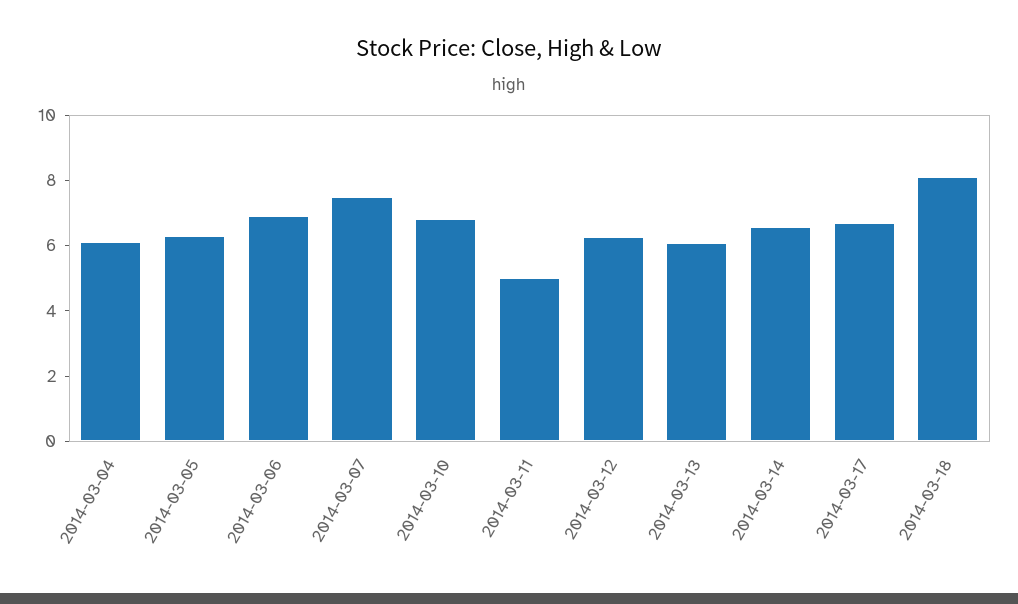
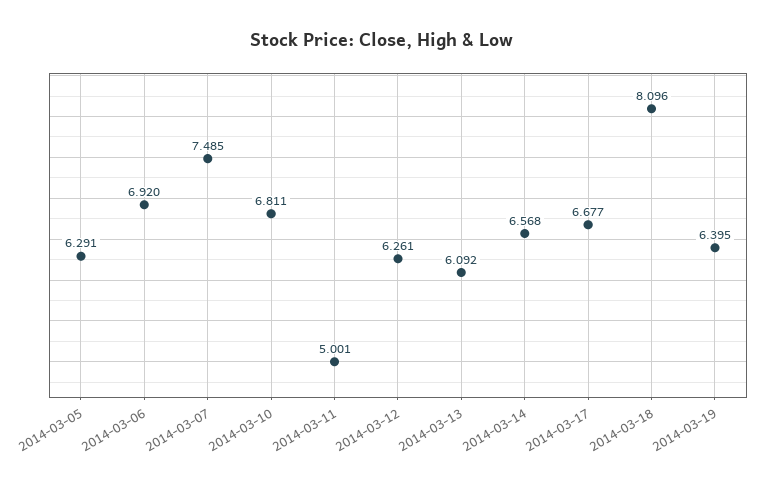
2014-03-04: 6 -> none
2014-03-19: none -> 6.395

